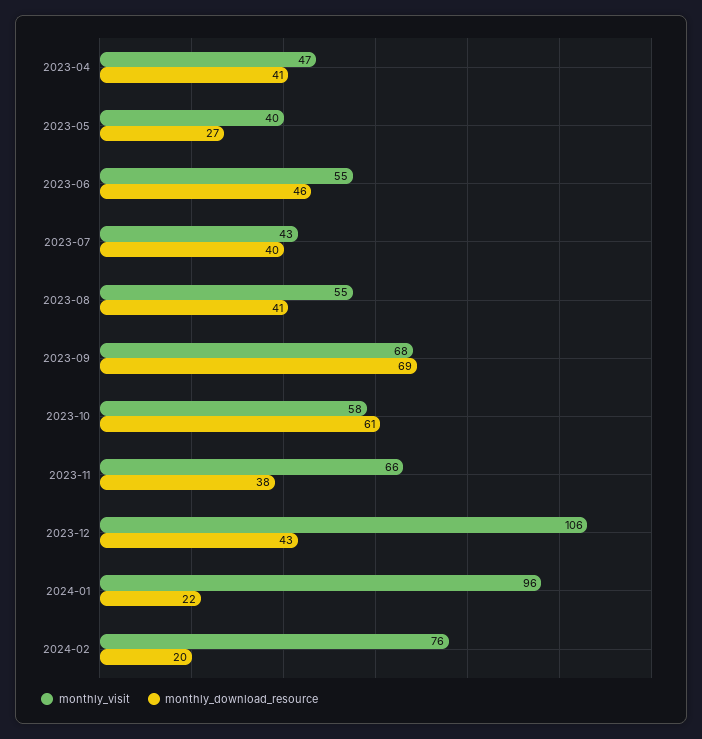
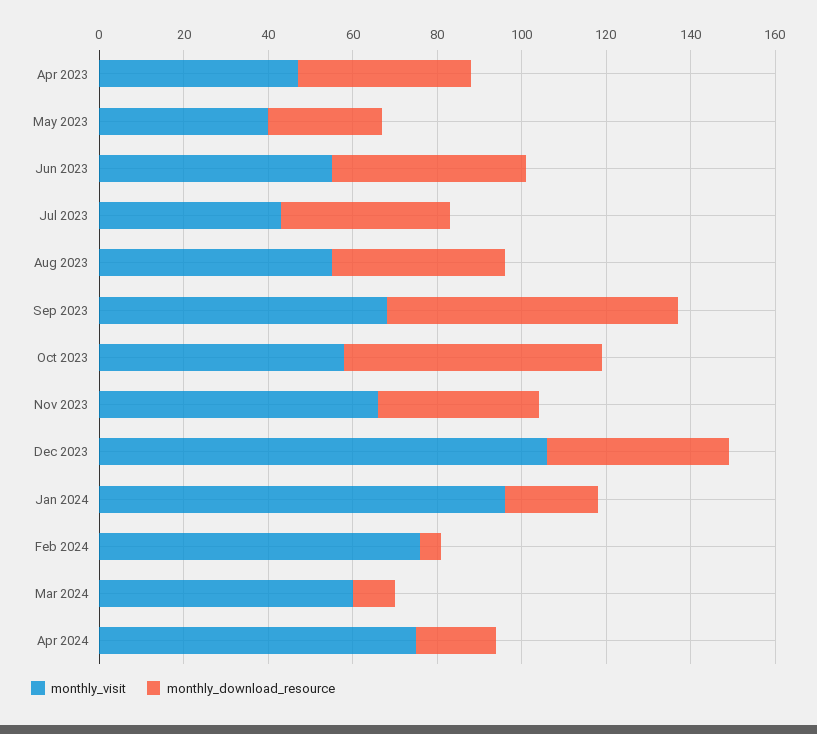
monthly_download_resource, 2024-02: 20 -> 5
monthly_visit, Mar 2024: none -> 60
monthly_download_resource, Mar 2024: none -> 10
monthly_visit, Apr 2024: none -> 75
monthly_download_resource, Apr 2024: none -> 20

